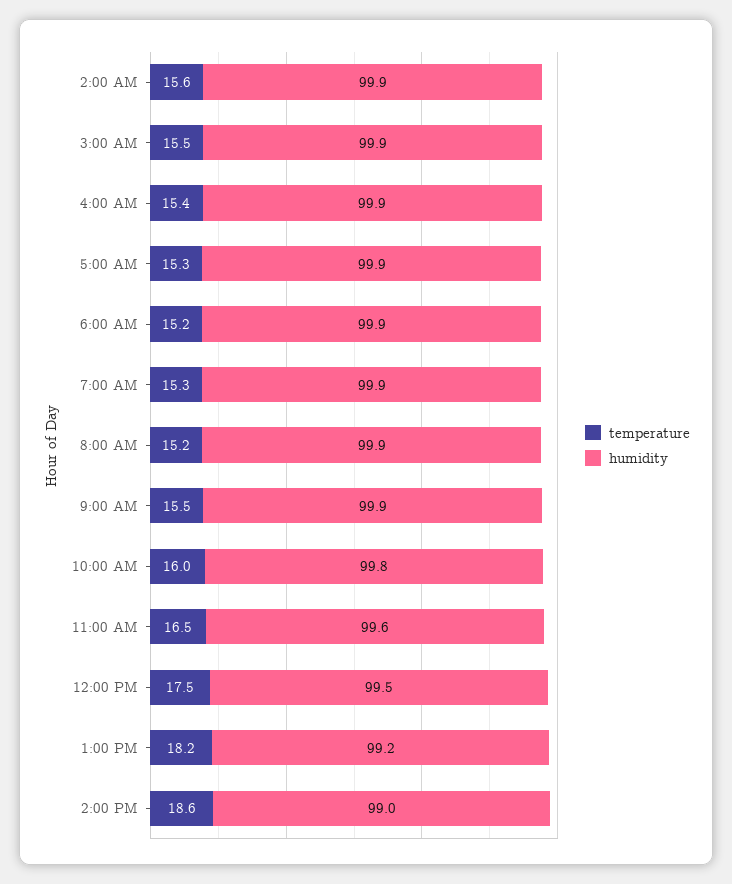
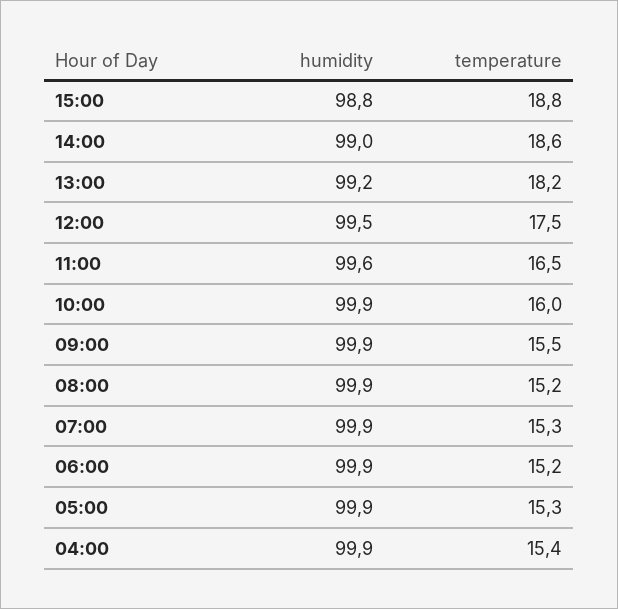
temperature, 2:00 AM: 15.6 -> none
humidity, 2:00 AM: 99.9 -> none
temperature, 3:00 AM: 15.5 -> none
humidity, 3:00 AM: 99.9 -> none
humidity, 10:00 AM: 99.8 -> 99.9
humidity, 15:00: none -> 98.8
temperature, 15:00: none -> 18.8

